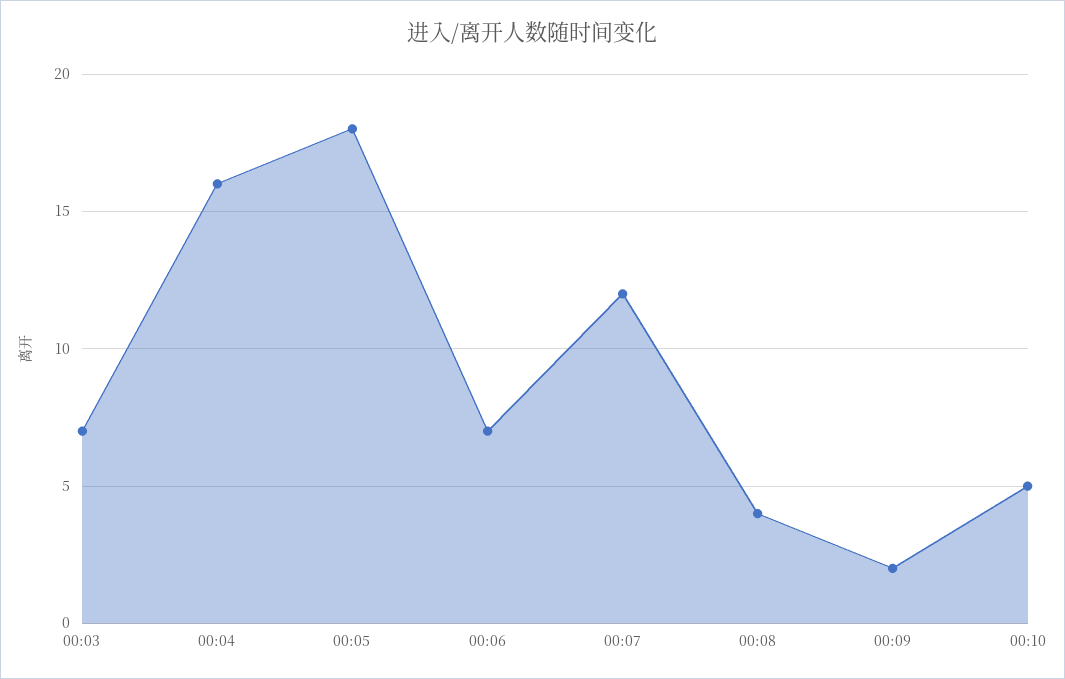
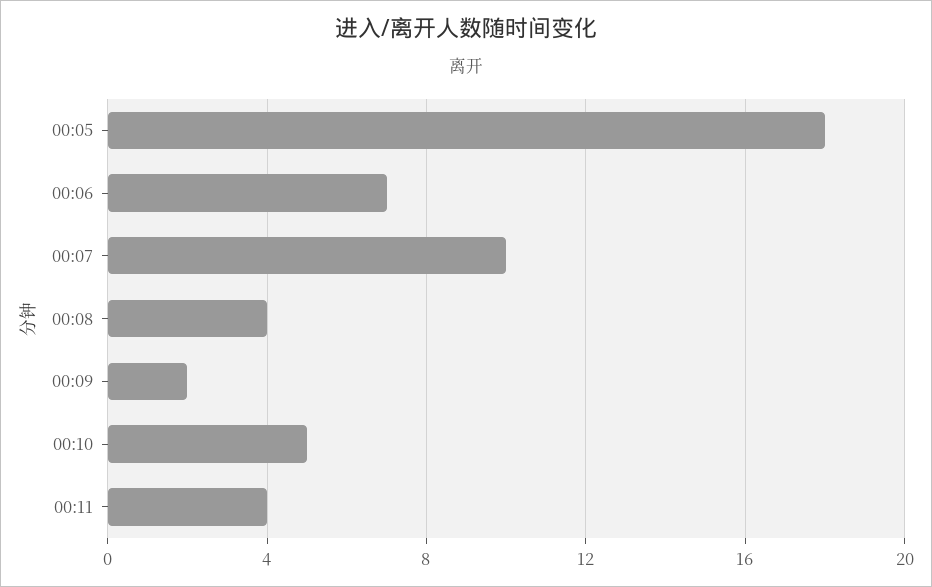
00:03: 7 -> none
00:04: 16 -> none
00:07: 12 -> 10
00:11: none -> 4

